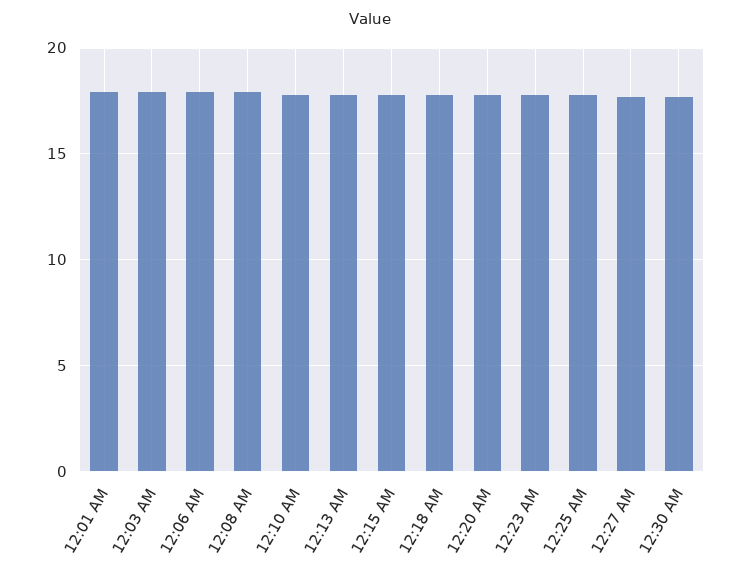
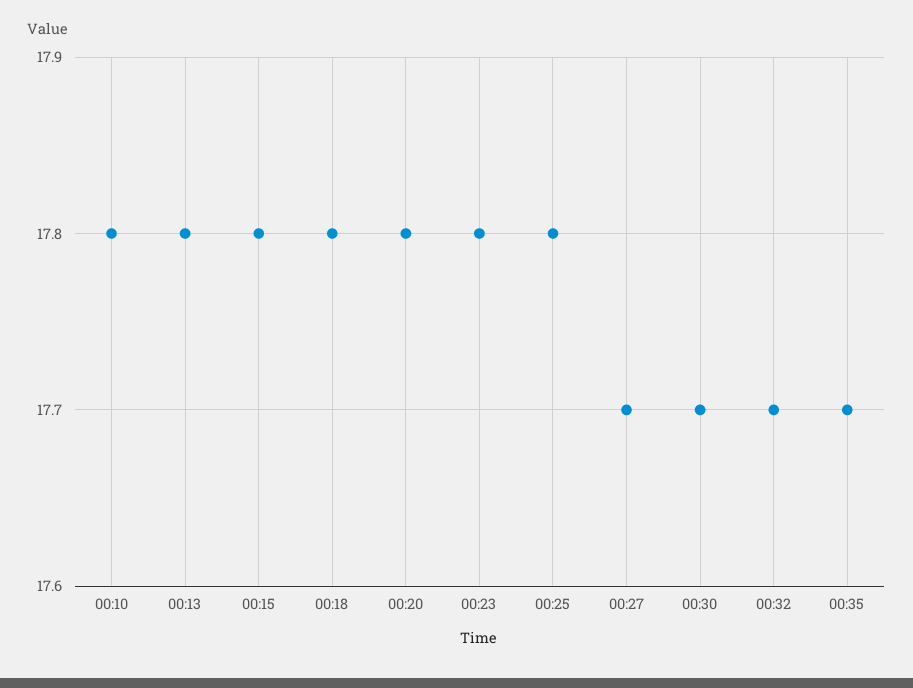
12:01 AM: 18 -> none
12:03 AM: 18 -> none
12:06 AM: 18 -> none
12:08 AM: 18 -> none
00:32: none -> 17.7
00:35: none -> 17.7

